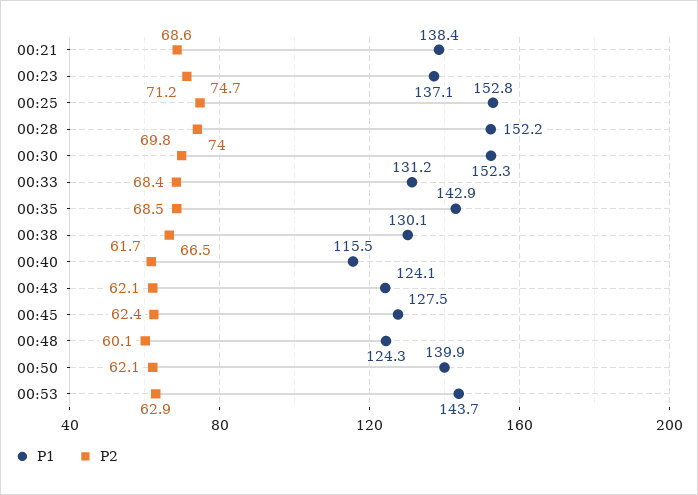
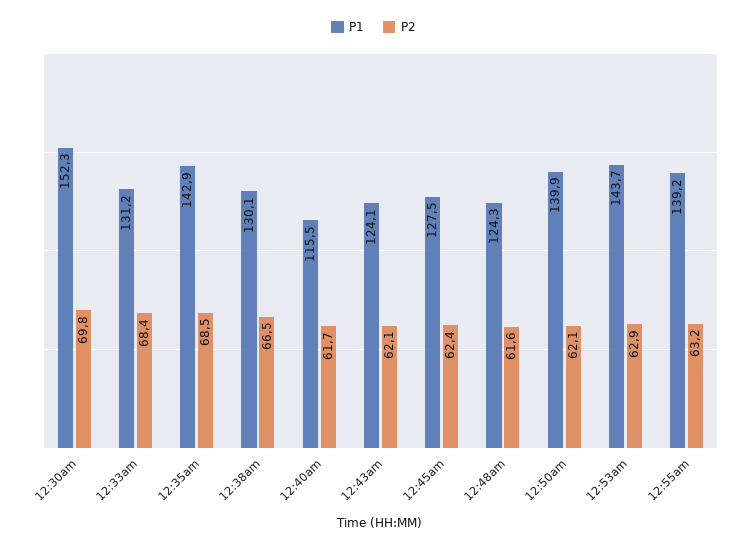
P1, 00:21: 138.4 -> none
P2, 00:21: 68.6 -> none
P1, 00:23: 137.1 -> none
P2, 00:23: 71.2 -> none
P1, 00:25: 152.8 -> none
P2, 00:25: 74.7 -> none
P1, 00:28: 152.2 -> none
P2, 00:28: 74 -> none
P2, 00:48: 60.1 -> 61.6
P1, 12:55am: none -> 139.2
P2, 12:55am: none -> 63.2

